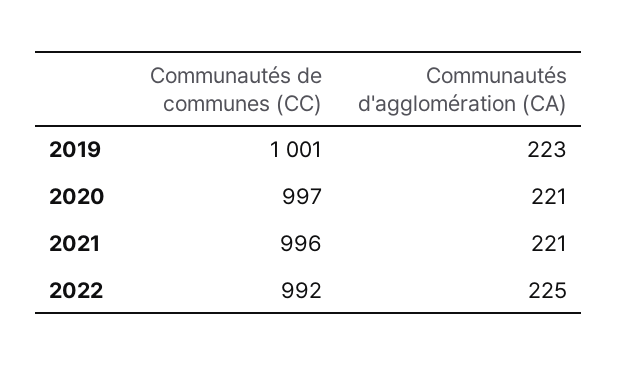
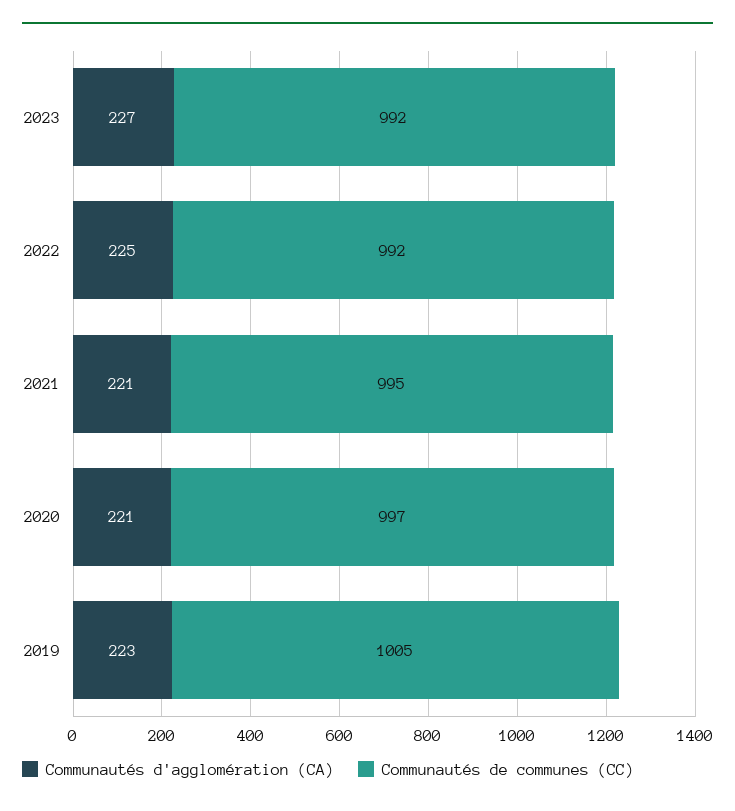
Communautés de communes (CC), 2019: 1001 -> 1005
Communautés de communes (CC), 2021: 996 -> 995
Communautés d'agglomération (CA), 2023: none -> 227
Communautés de communes (CC), 2023: none -> 992

